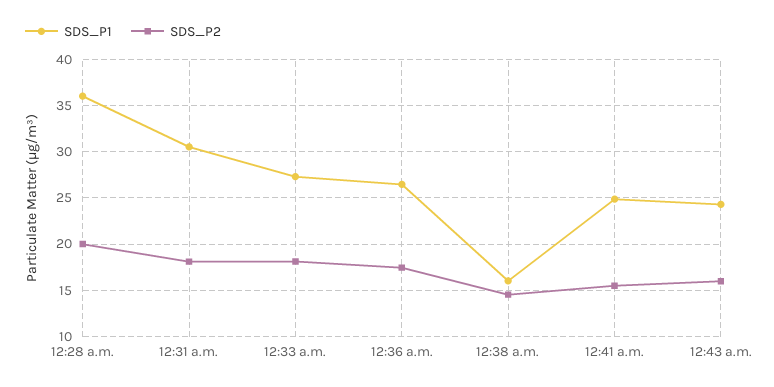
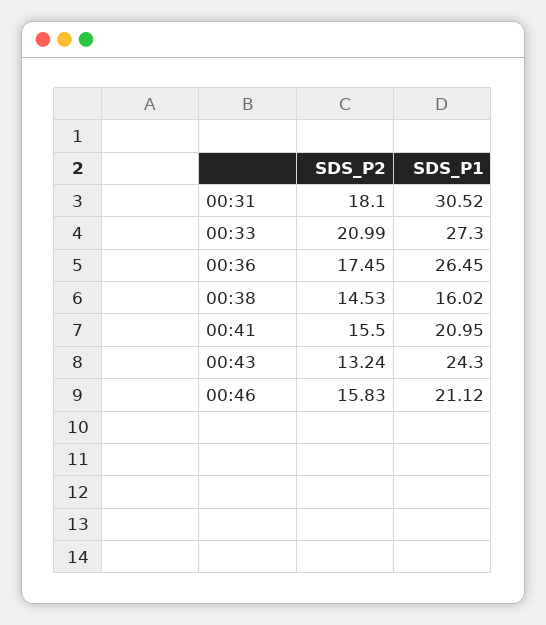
SDS_P1, 12:28 a.m.: 36 -> none
SDS_P2, 12:28 a.m.: 20 -> none
SDS_P2, 12:33 a.m.: 18 -> 20.99
SDS_P1, 12:41 a.m.: 25 -> 20.95
SDS_P2, 12:43 a.m.: 16 -> 13.24
SDS_P2, 00:46: none -> 15.83
SDS_P1, 00:46: none -> 21.12

